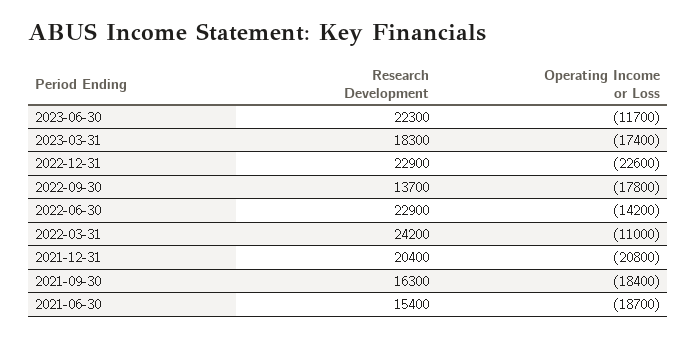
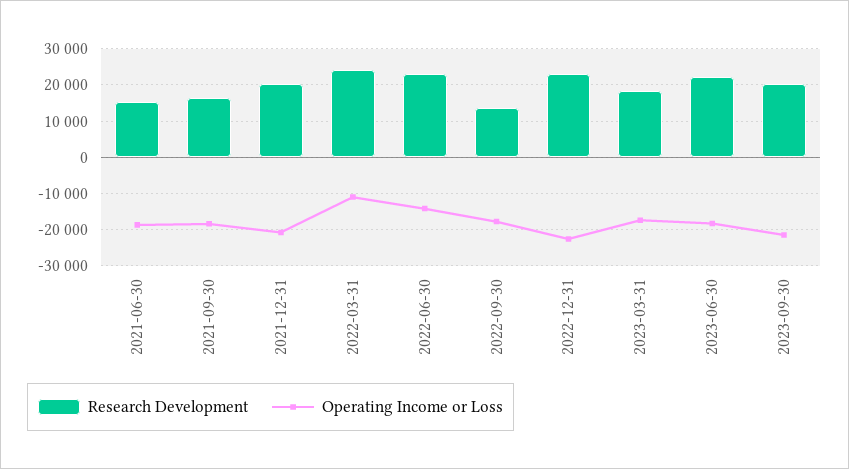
Operating Income or Loss, 2023-06-30: -11700 -> -18000
Research Development, 2023-09-30: none -> 20000
Operating Income or Loss, 2023-09-30: none -> -22000

